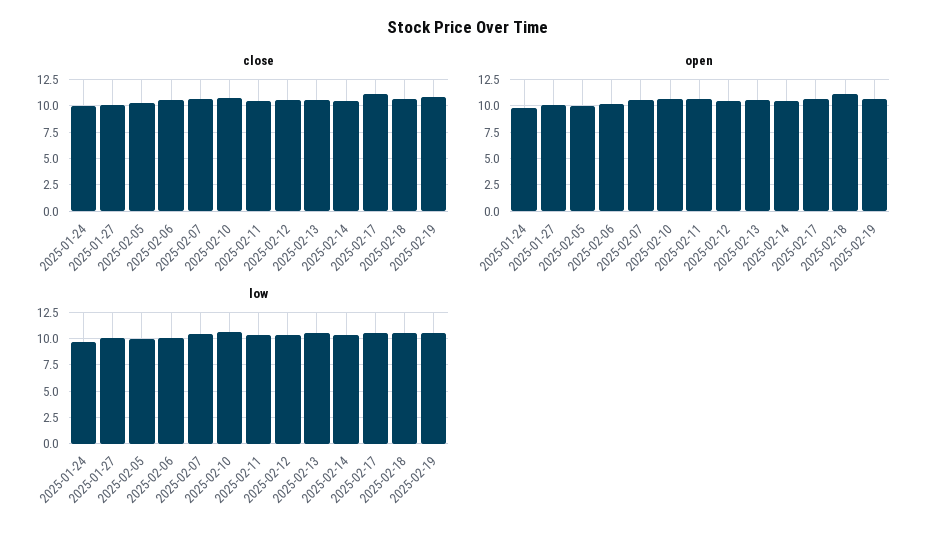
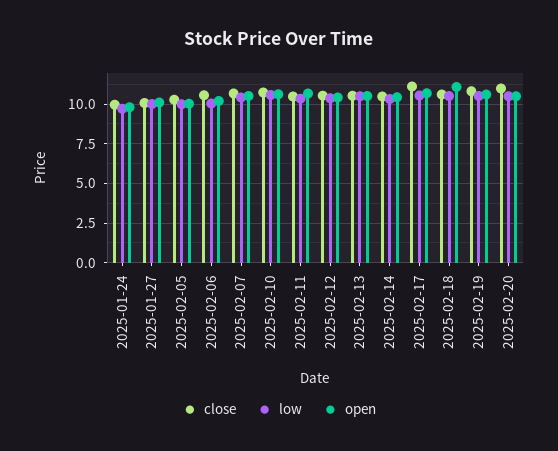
close, 2025-02-20: none -> 11
low, 2025-02-20: none -> 10.5
open, 2025-02-20: none -> 10.5

